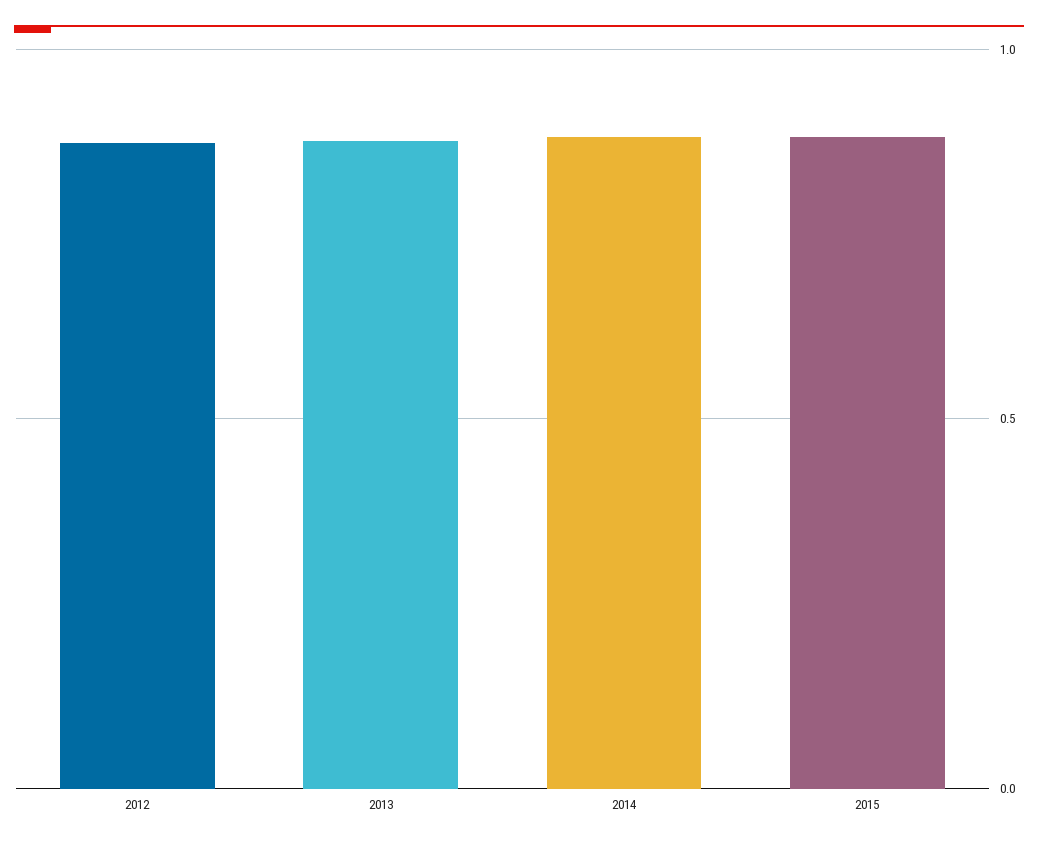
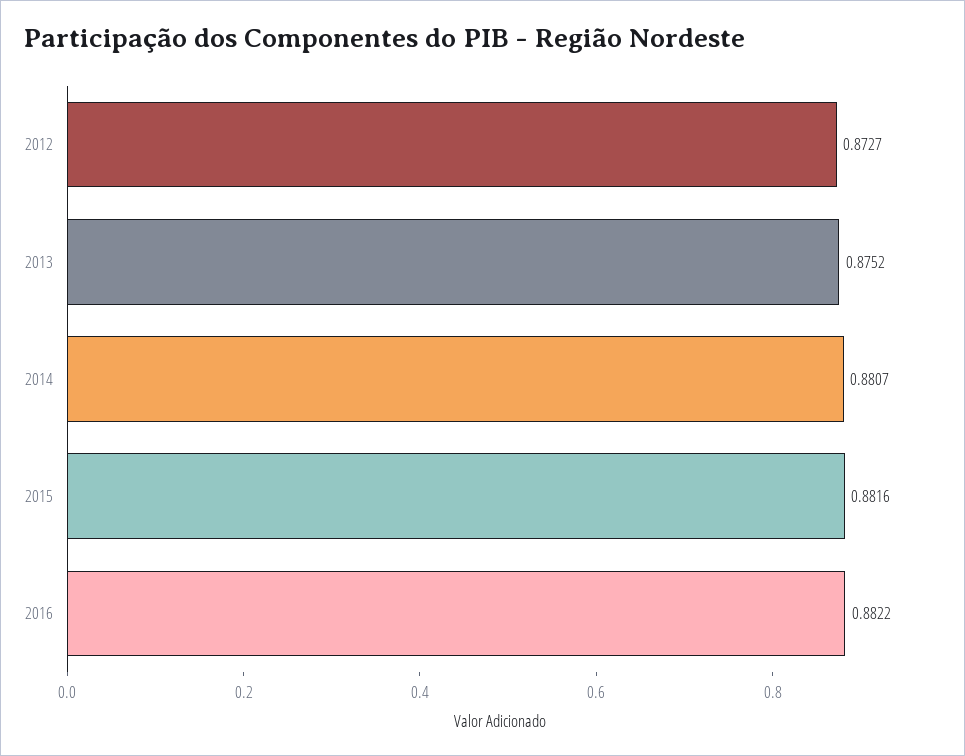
2016: none -> 0.8822

